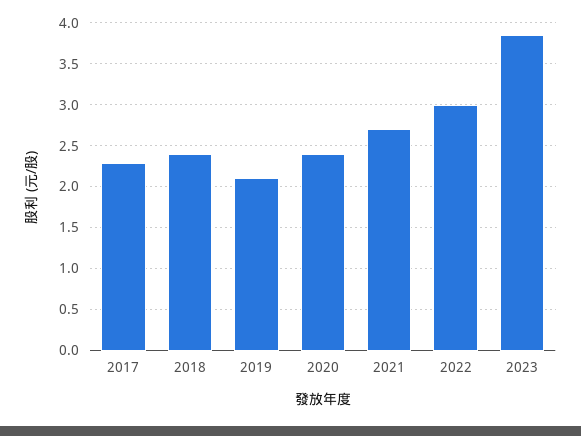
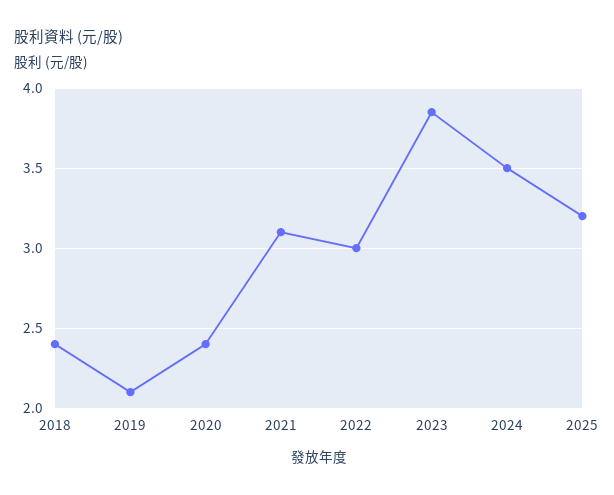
2017: 2.3 -> none
2021: 2.7 -> 3.1
2024: none -> 3.5
2025: none -> 3.2

